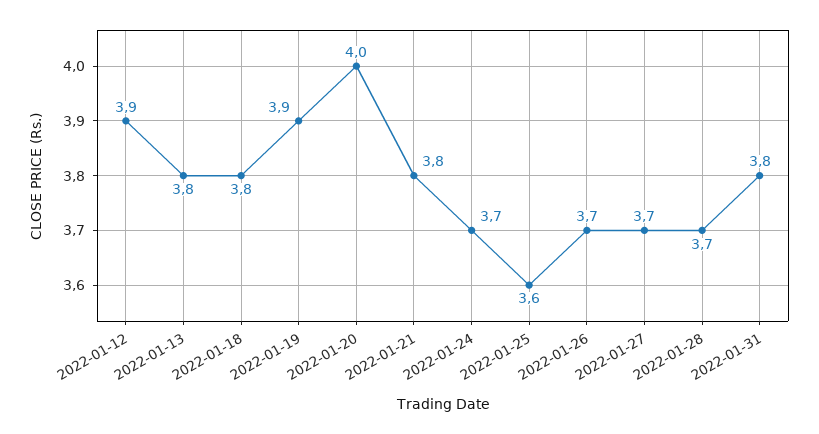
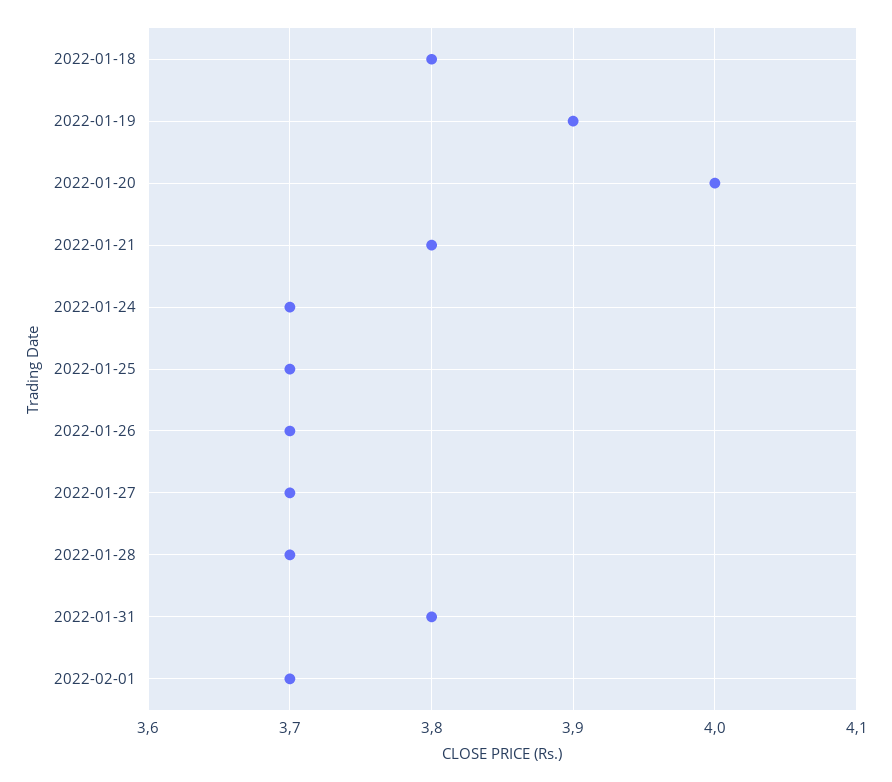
2022-01-12: 3.9 -> none
2022-01-13: 3.8 -> none
2022-01-25: 3.6 -> 3.7
2022-02-01: none -> 3.7

